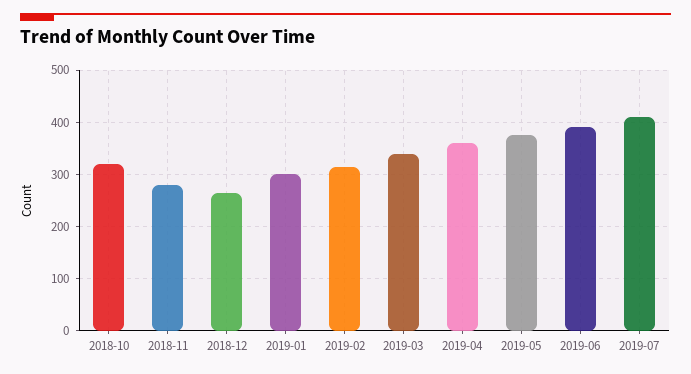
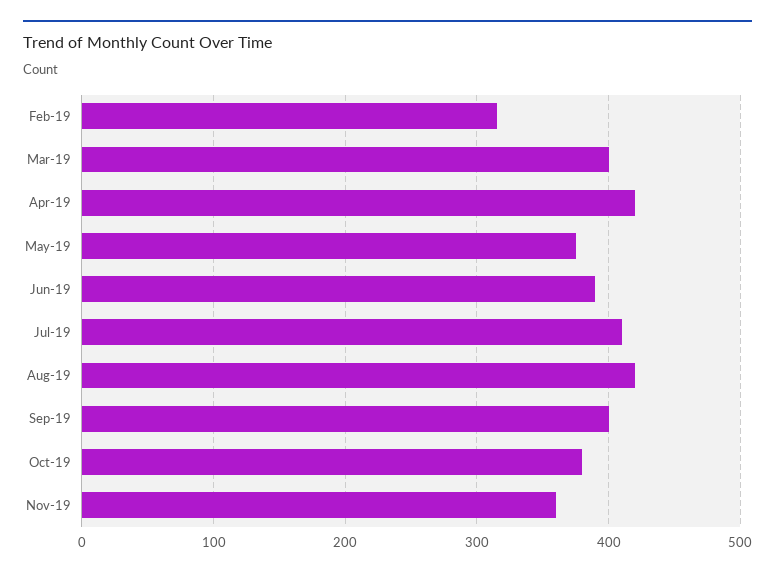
2018-10: 320 -> none
2018-11: 280 -> none
2018-12: 260 -> none
2019-01: 300 -> none
2019-03: 340 -> 400
2019-04: 360 -> 420
Aug-19: none -> 420
Sep-19: none -> 400
Oct-19: none -> 380
Nov-19: none -> 360

